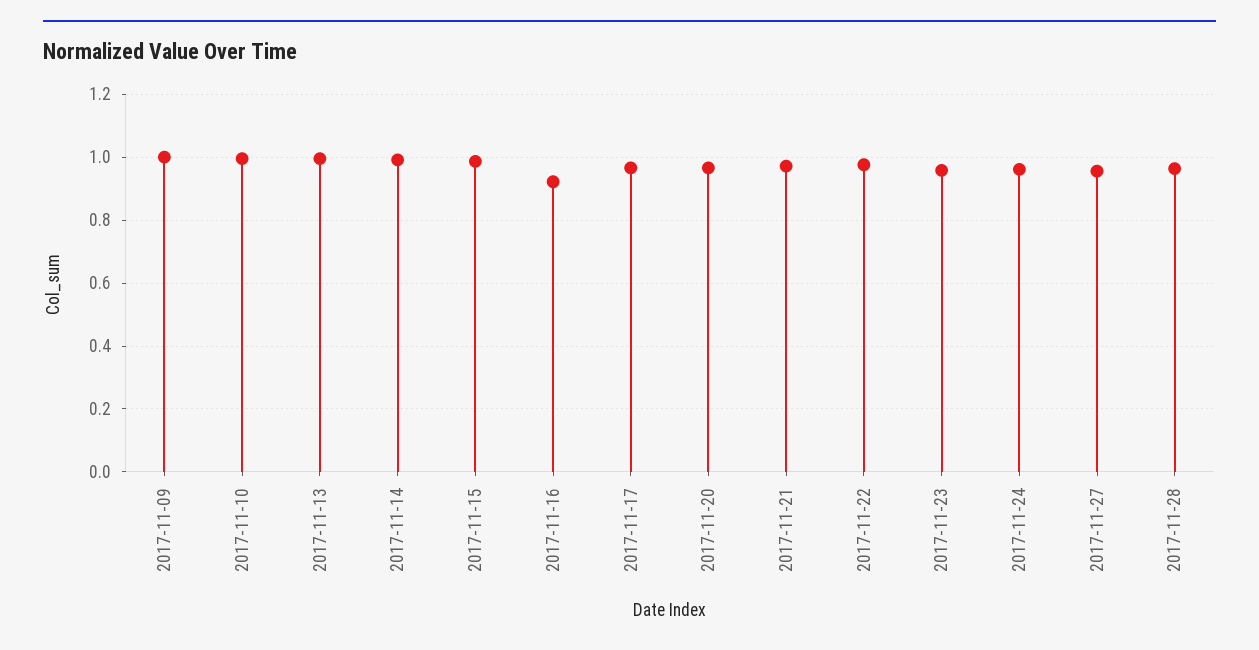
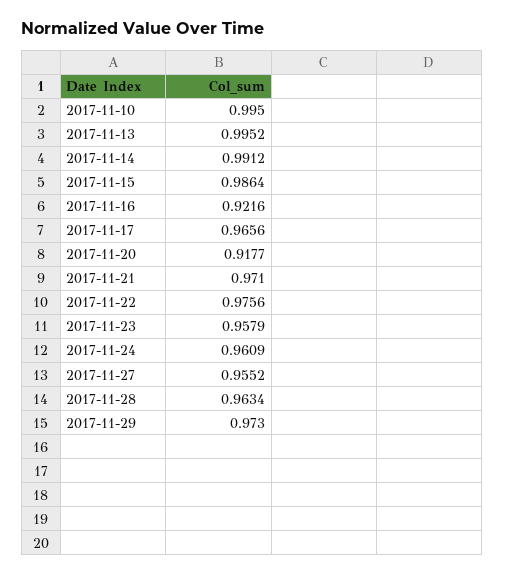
2017-11-09: 1 -> none
2017-11-20: 0.96 -> 0.9177
2017-11-29: none -> 0.973

